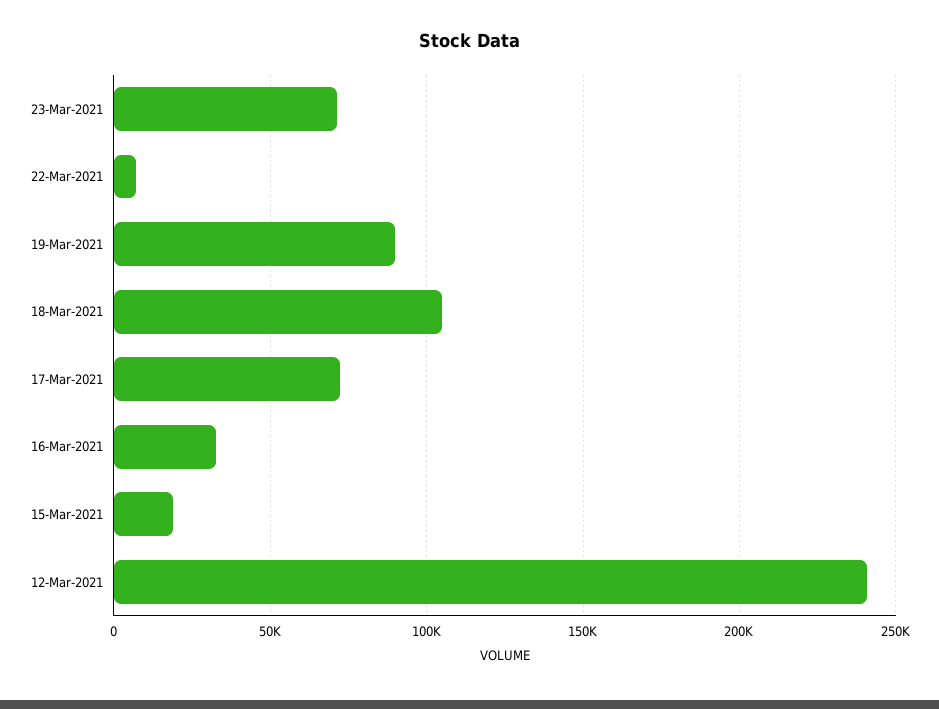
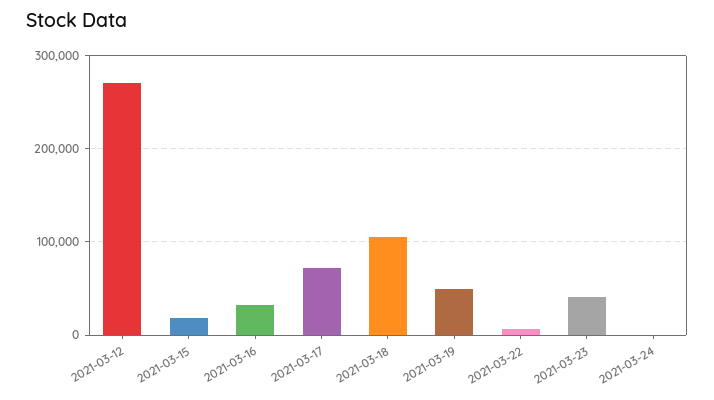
23-Mar-2021: 70000 -> 40000
19-Mar-2021: 90000 -> 50000
12-Mar-2021: 240000 -> 270000
2021-03-24: none -> 0

